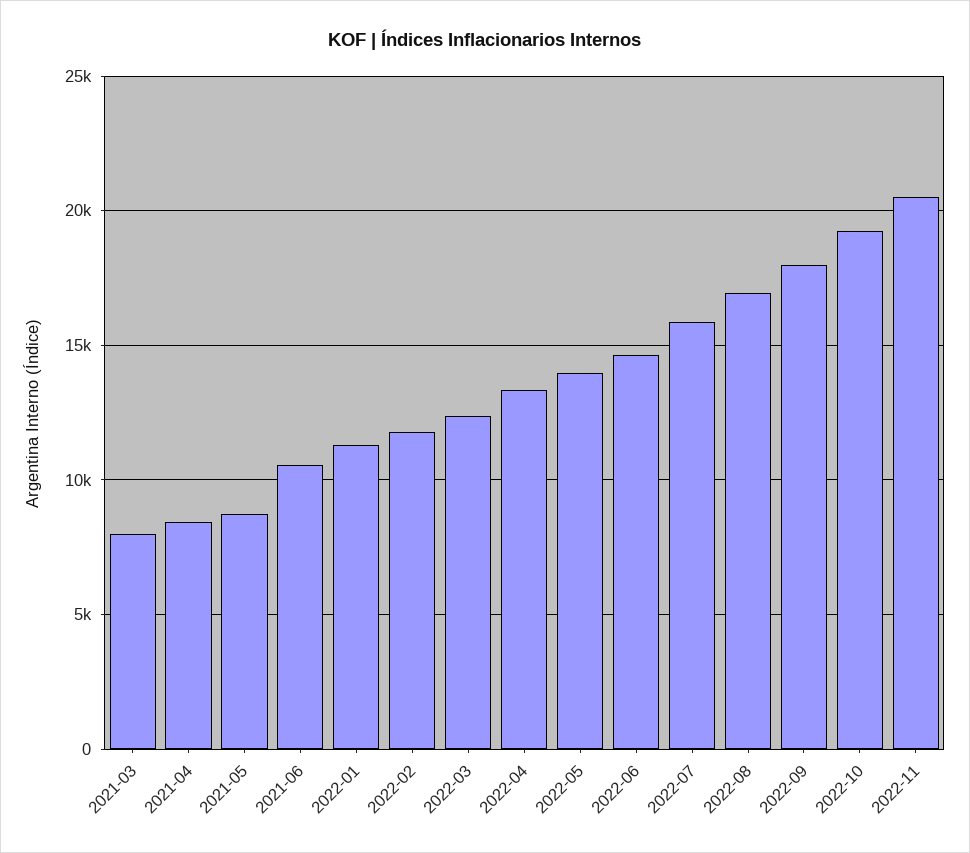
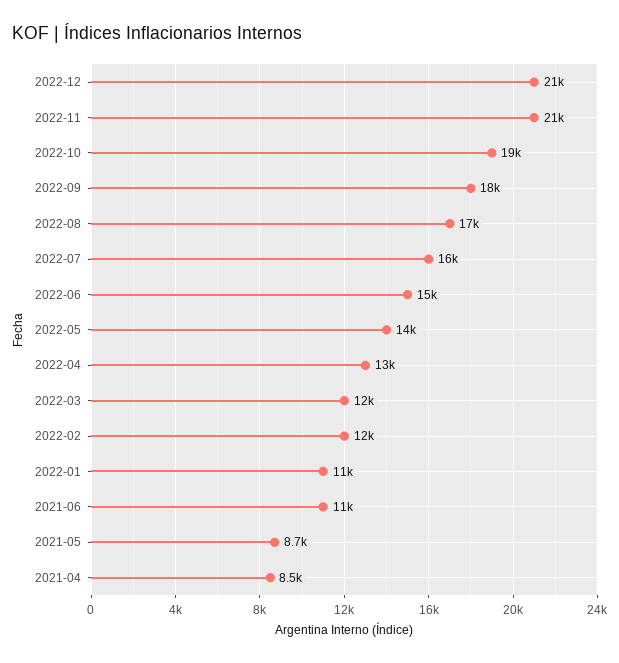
2021-03: 8000 -> none
2022-12: none -> 21000

